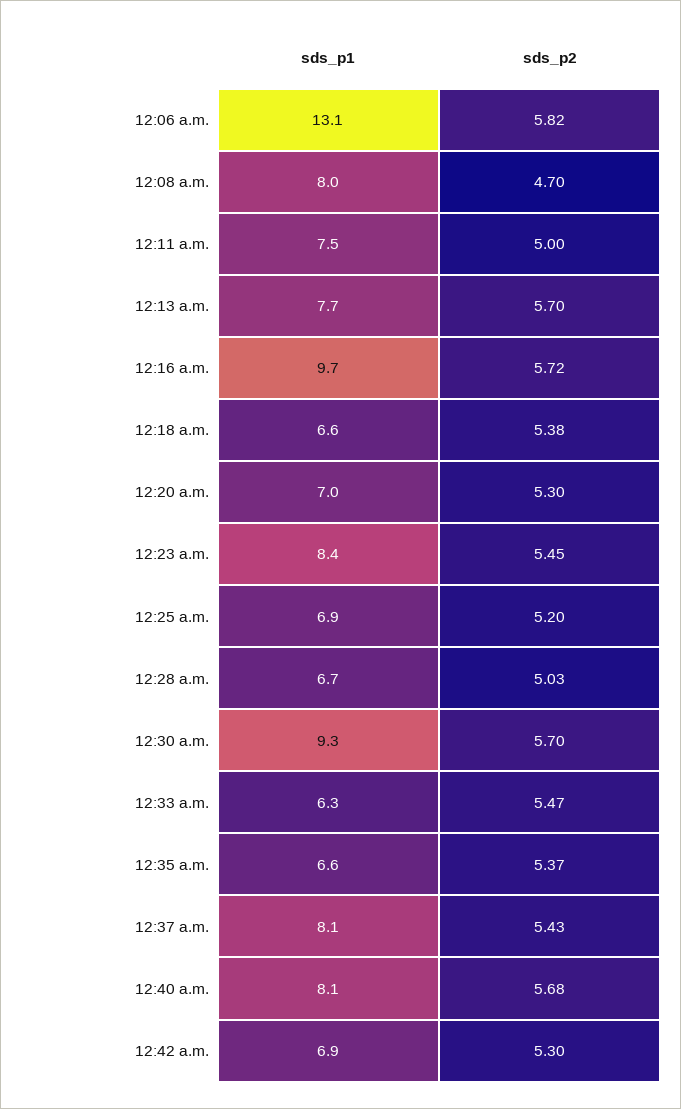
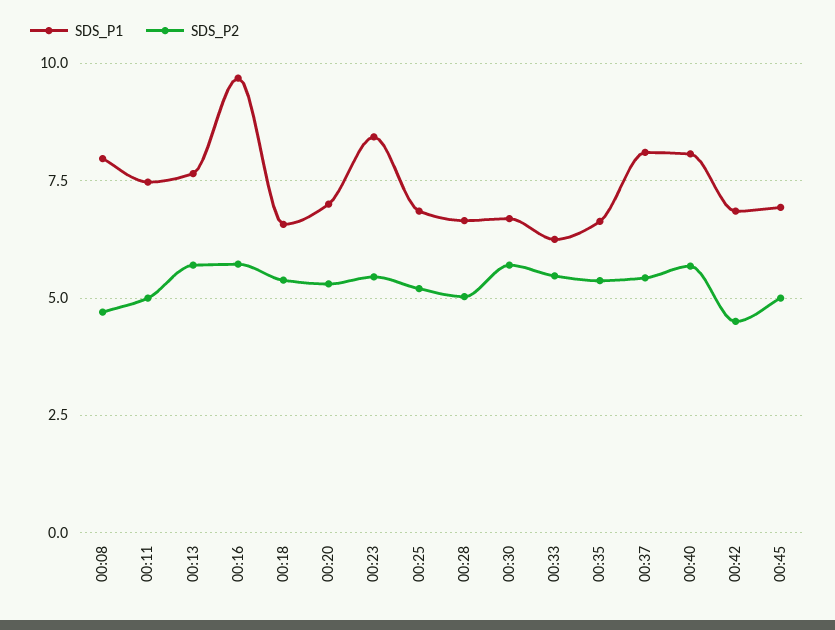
sds_p1, 12:06 a.m.: 13.1 -> none
sds_p2, 12:06 a.m.: 5.82 -> none
sds_p1, 12:30 a.m.: 9.3 -> 6.75
sds_p2, 12:42 a.m.: 5.3 -> 4.5
sds_p1, 00:45: none -> 7
sds_p2, 00:45: none -> 5

